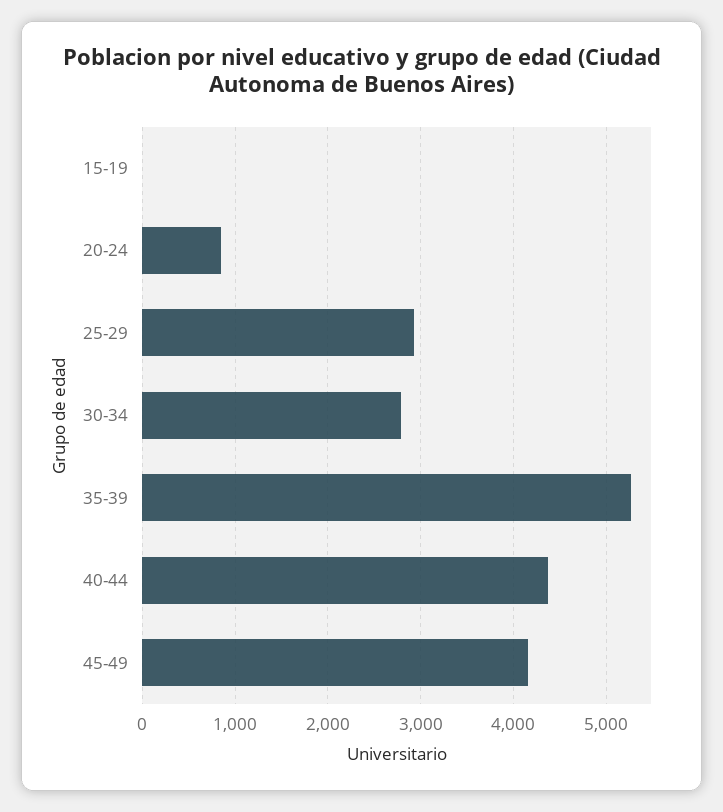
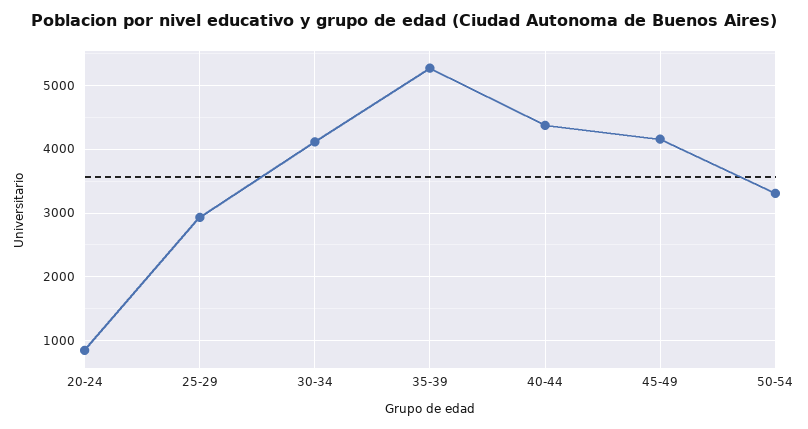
15-19: 0 -> none
30-34: 2800 -> 4100
50-54: none -> 3300

